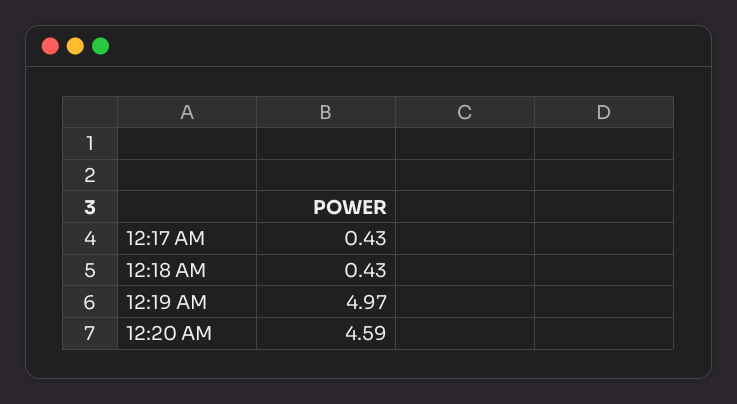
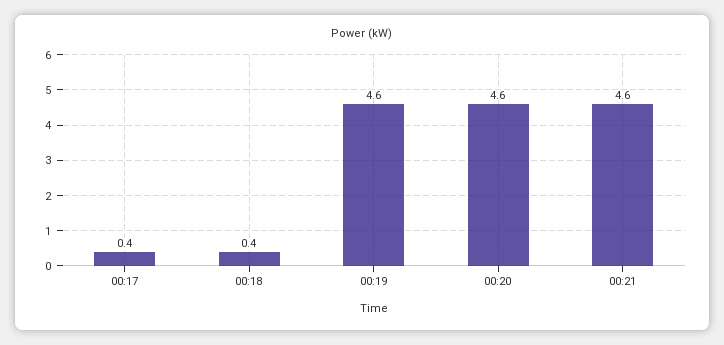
12:19 AM: 4.97 -> 4.6
00:21: none -> 4.6

